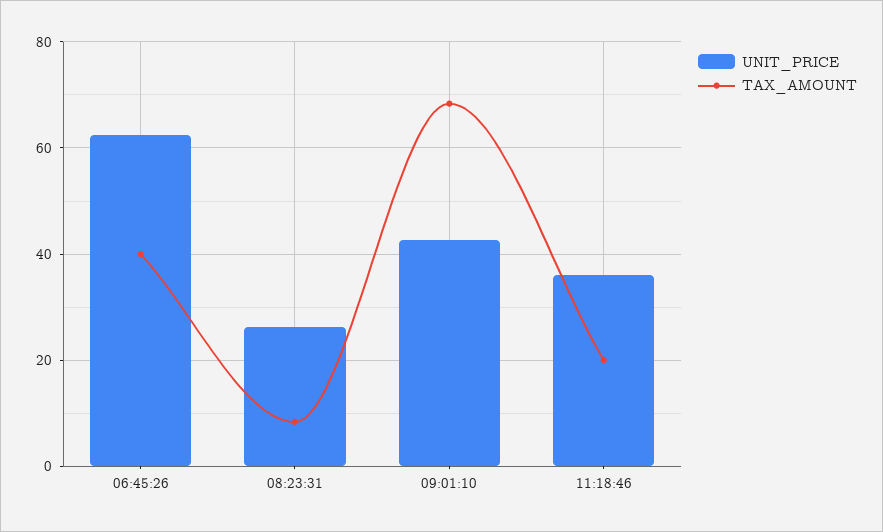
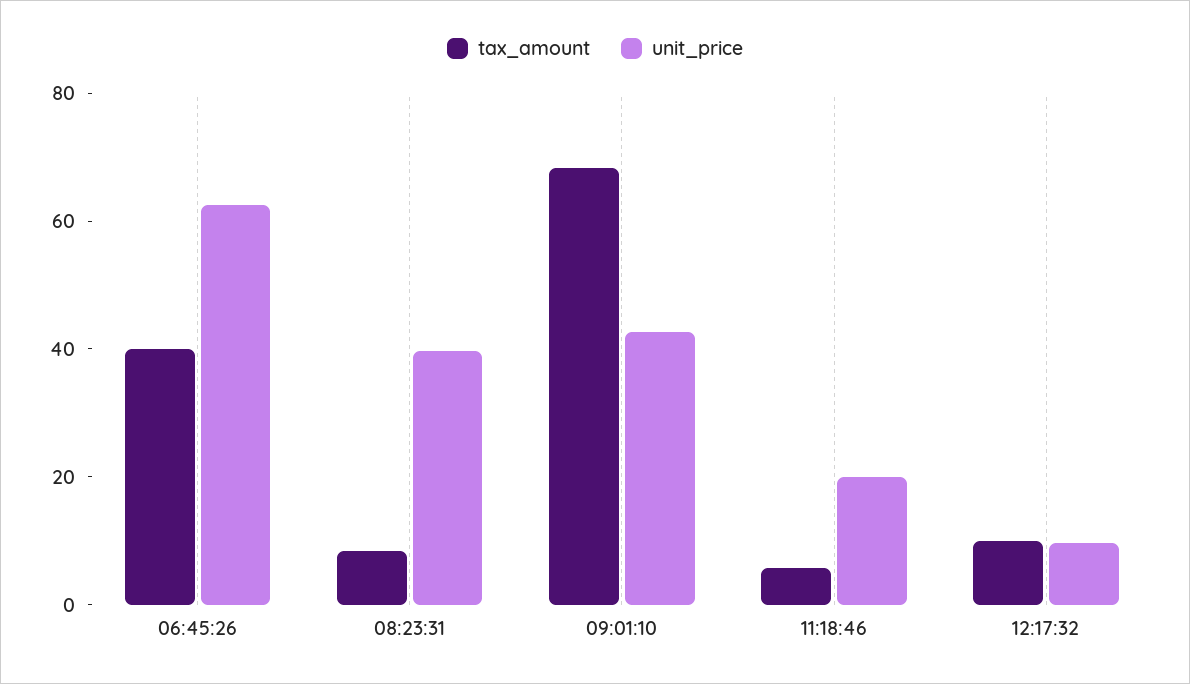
UNIT_PRICE, 08:23:31: 26 -> 40
UNIT_PRICE, 11:18:46: 36 -> 20
TAX_AMOUNT, 11:18:46: 20 -> 5
TAX_AMOUNT, 12:17:32: none -> 10
UNIT_PRICE, 12:17:32: none -> 10

